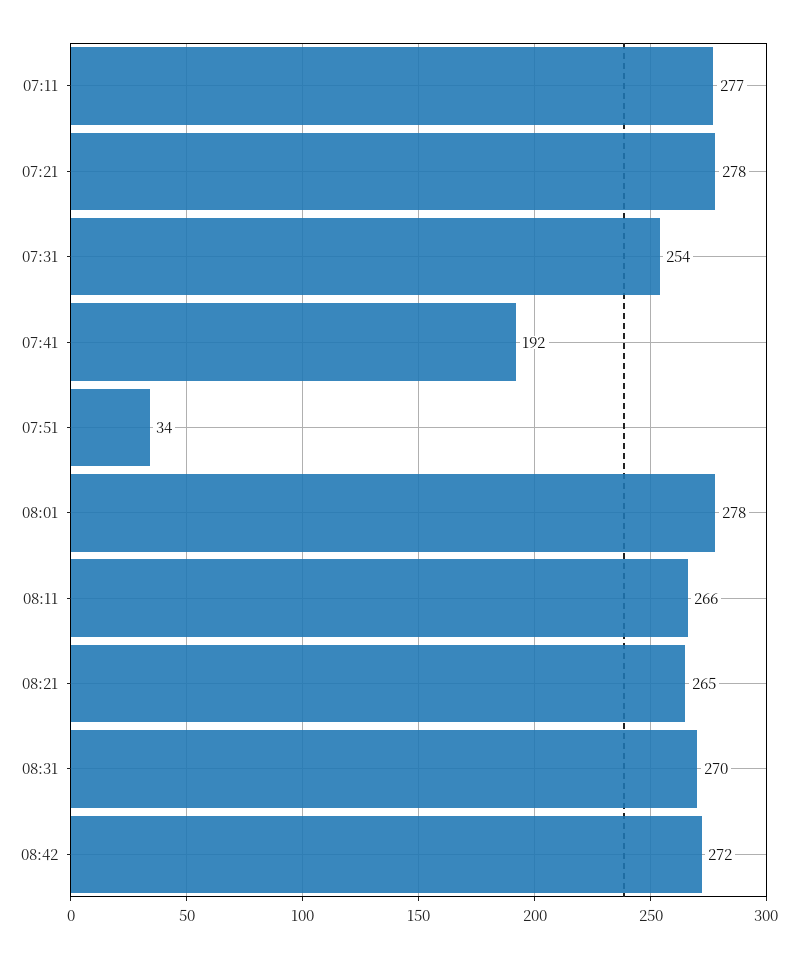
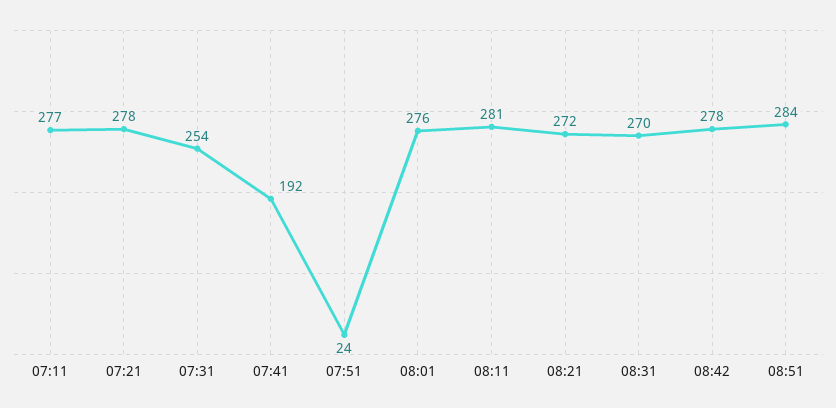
07:51: 34 -> 24
08:01: 278 -> 276
08:11: 266 -> 281
08:21: 265 -> 272
08:42: 272 -> 278
08:51: none -> 284

